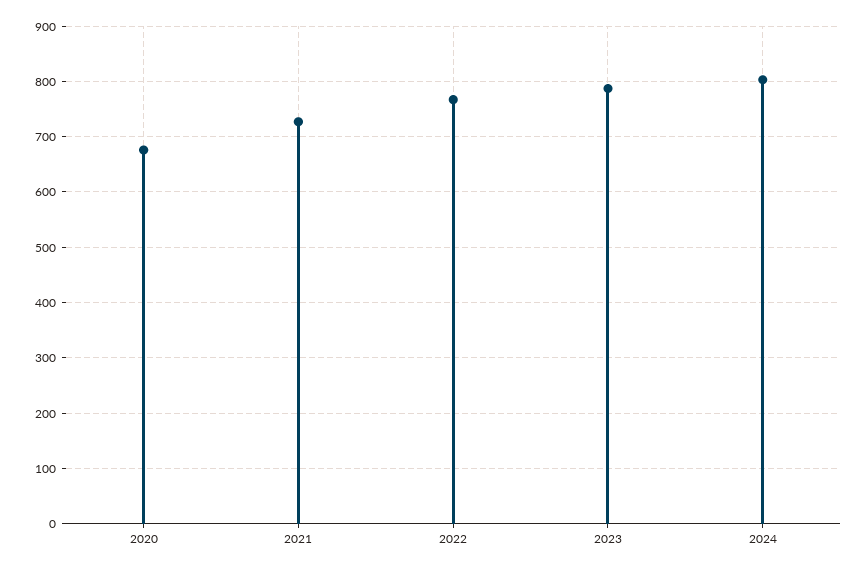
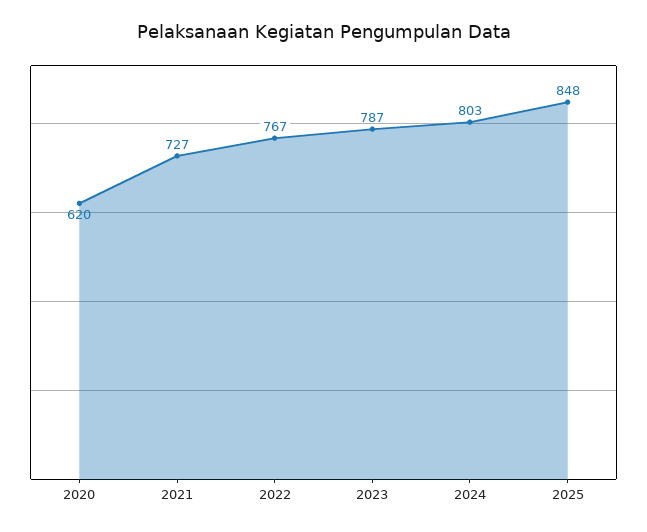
2020: 680 -> 620
2025: none -> 848

